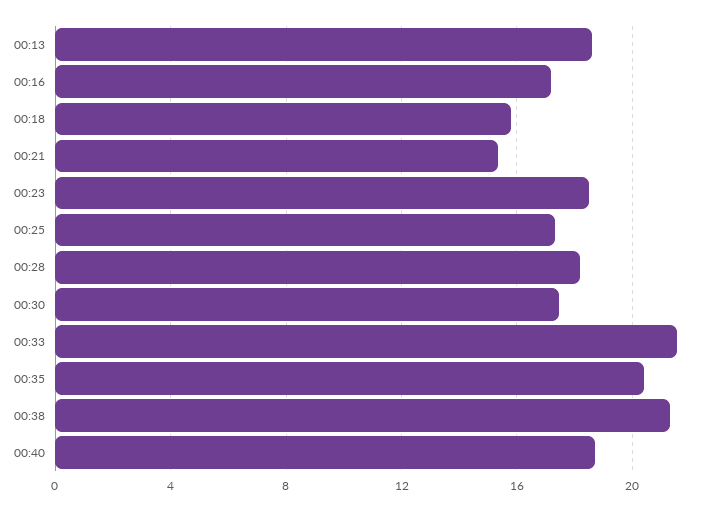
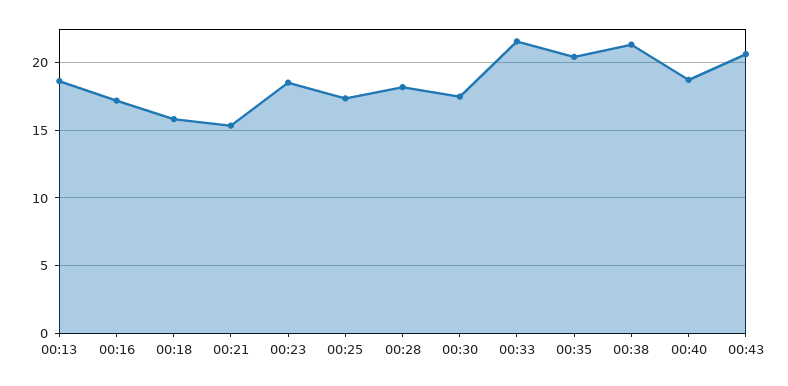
00:43: none -> 20.5

